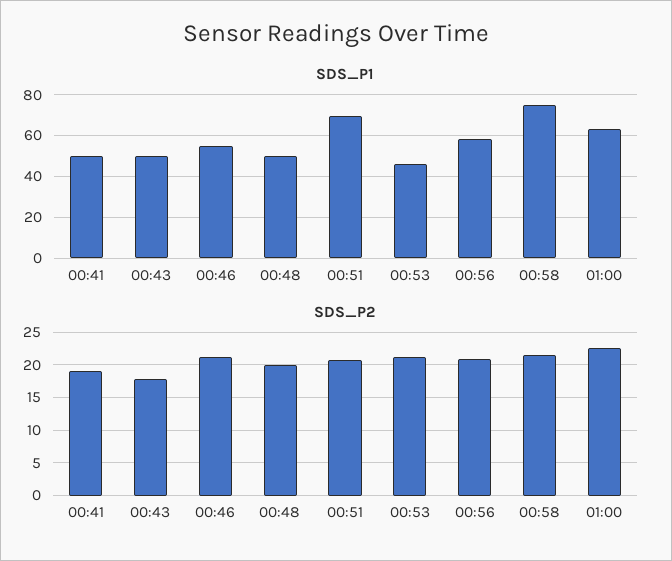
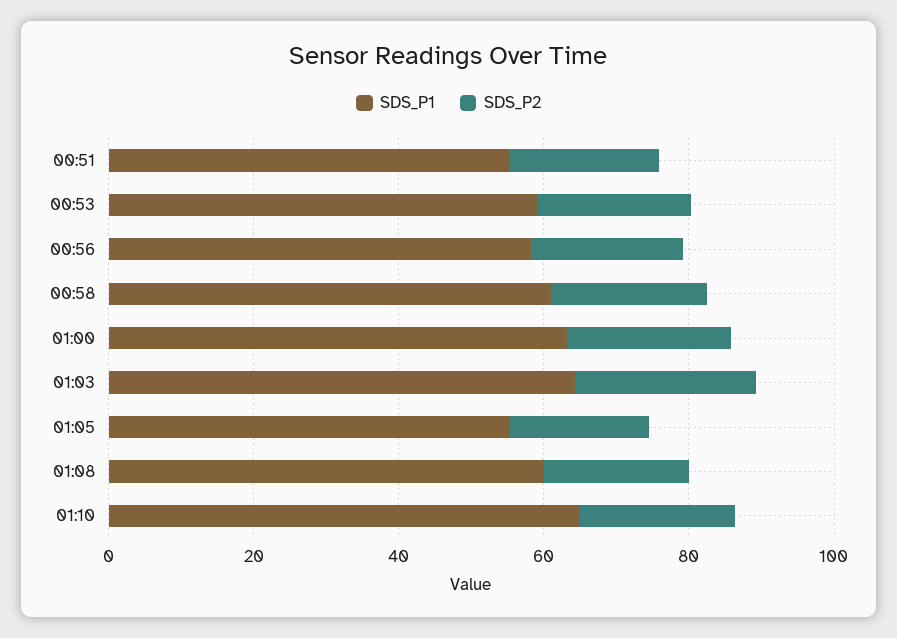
SDS_P1, 00:41: 50 -> none
SDS_P1, 00:43: 50 -> none
SDS_P1, 00:46: 55 -> none
SDS_P1, 00:48: 50 -> none
SDS_P1, 00:51: 70 -> 55
SDS_P1, 00:53: 45 -> 60
SDS_P1, 00:58: 75 -> 60
SDS_P2, 00:41: 19 -> none
SDS_P2, 00:43: 18 -> none
SDS_P2, 00:46: 21 -> none
SDS_P2, 00:48: 20 -> none
SDS_P1, 01:03: none -> 65
SDS_P2, 01:03: none -> 25
SDS_P1, 01:05: none -> 55
SDS_P2, 01:05: none -> 20
SDS_P1, 01:08: none -> 60
SDS_P2, 01:08: none -> 20
SDS_P1, 01:10: none -> 65
SDS_P2, 01:10: none -> 20

